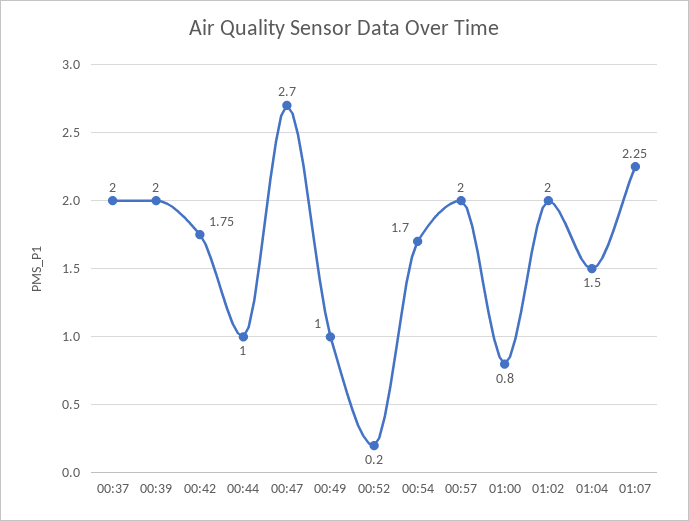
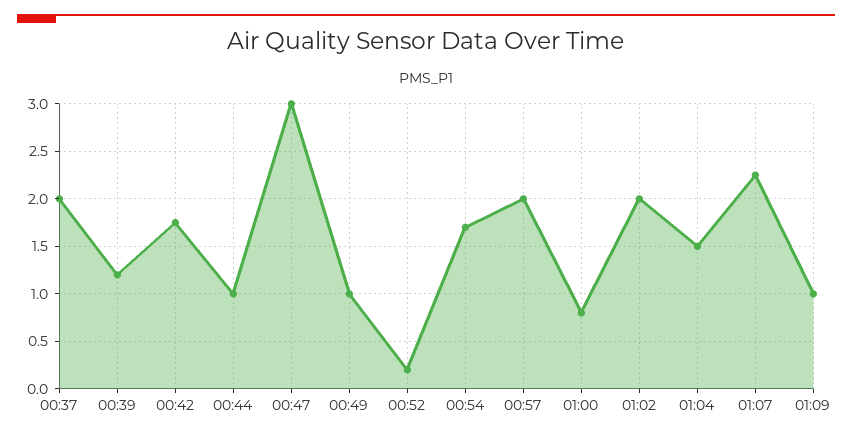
00:39: 2 -> 1.2
00:47: 2.7 -> 3
01:09: none -> 1

